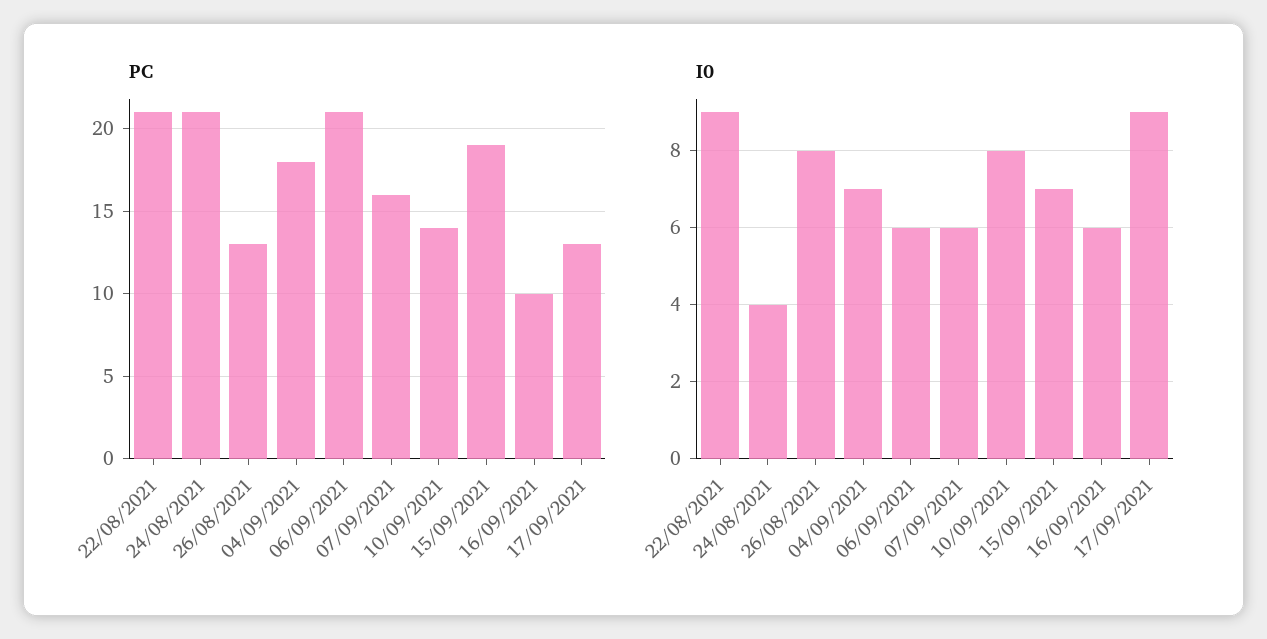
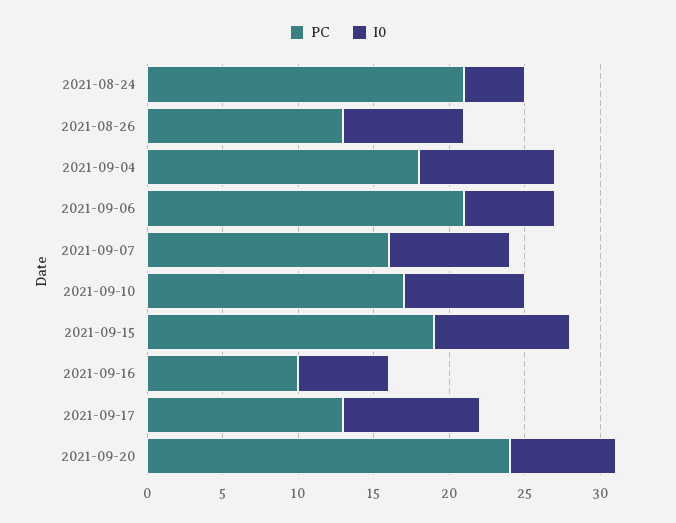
PC, 22/08/2021: 21 -> none
PC, 10/09/2021: 14 -> 17
I0, 22/08/2021: 9 -> none
I0, 04/09/2021: 7 -> 9
I0, 07/09/2021: 6 -> 8
I0, 15/09/2021: 7 -> 9
PC, 2021-09-20: none -> 24
I0, 2021-09-20: none -> 7

